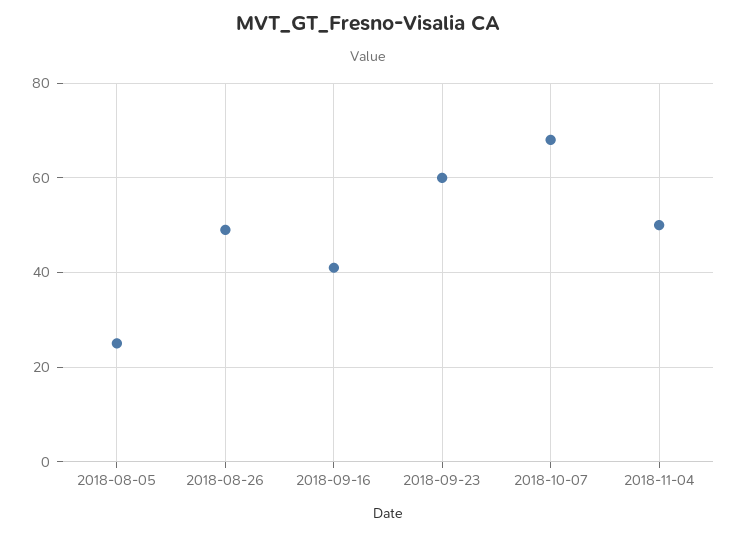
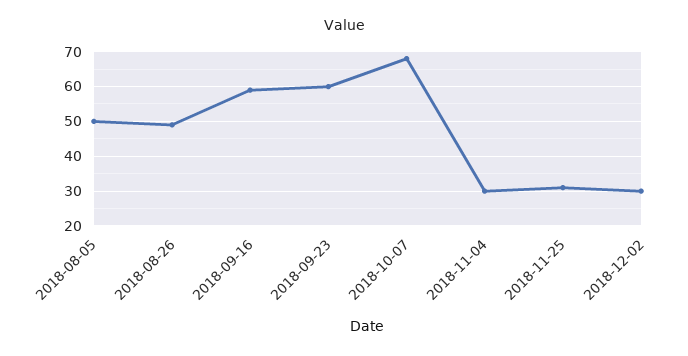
2018-08-05: 25 -> 50
2018-09-16: 40 -> 60
2018-11-04: 50 -> 30
2018-11-25: none -> 30
2018-12-02: none -> 30

